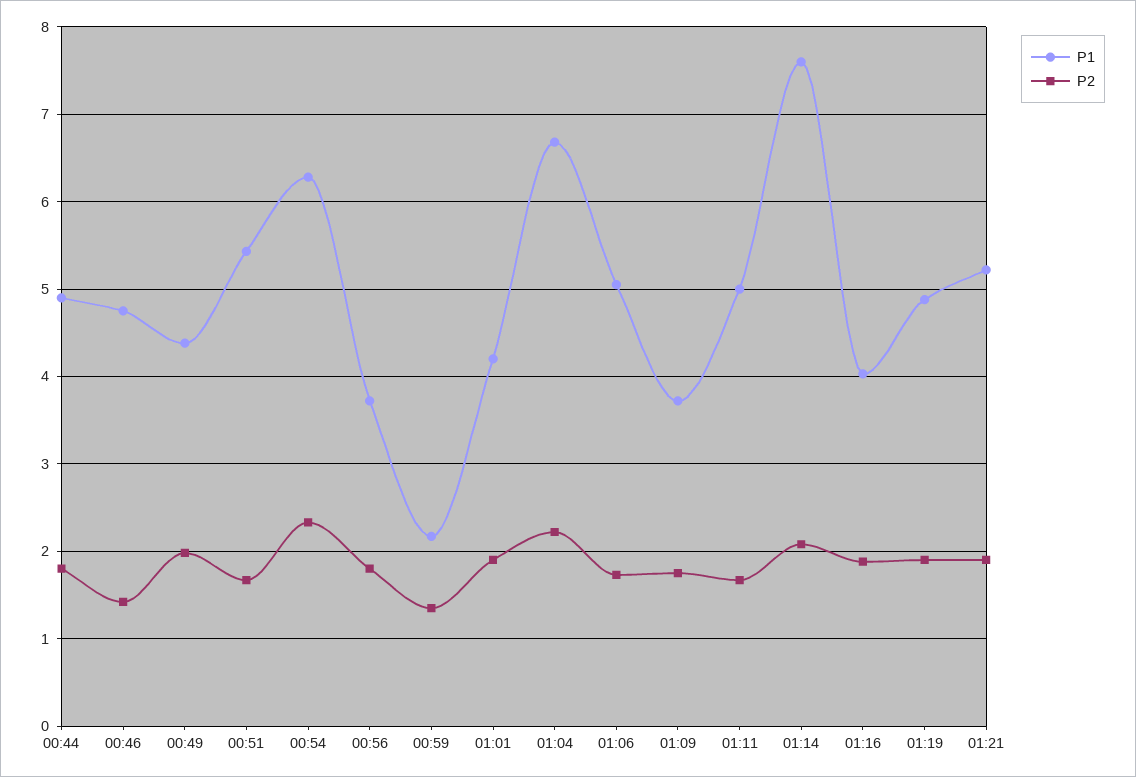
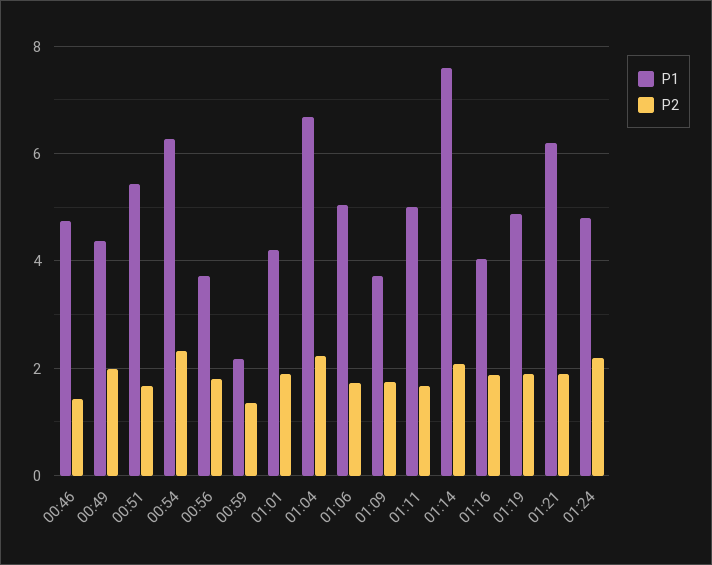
P1, 00:44: 4.9 -> none
P2, 00:44: 1.8 -> none
P1, 01:21: 5.2 -> 6.2
P1, 01:24: none -> 4.8
P2, 01:24: none -> 2.2

